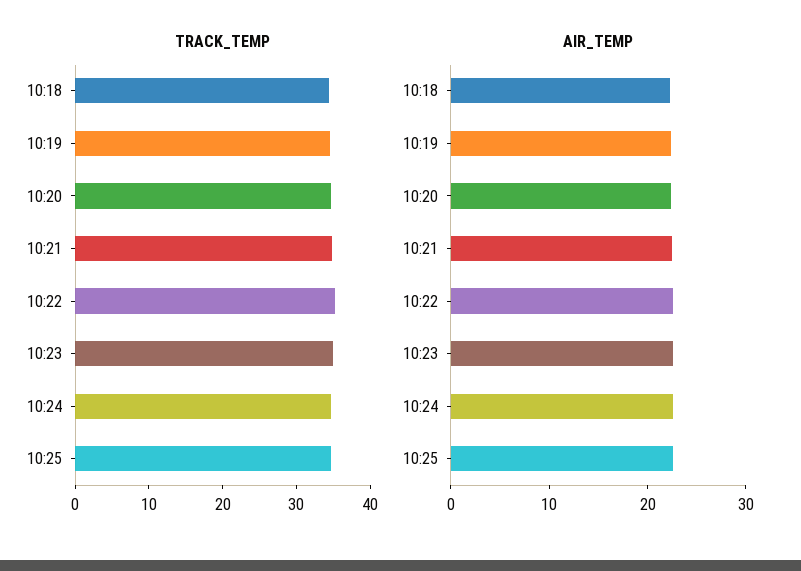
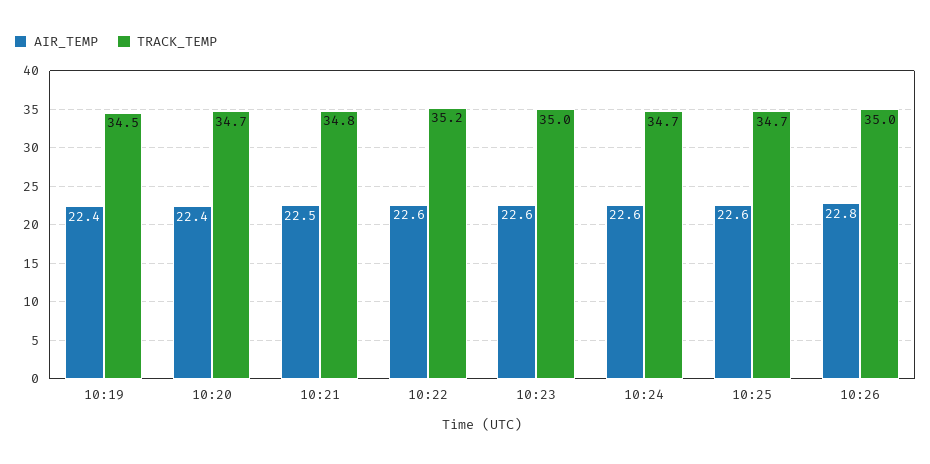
TRACK_TEMP, 10:18: 34 -> none
AIR_TEMP, 10:18: 22 -> none
AIR_TEMP, 10:26: none -> 22.8
TRACK_TEMP, 10:26: none -> 35

